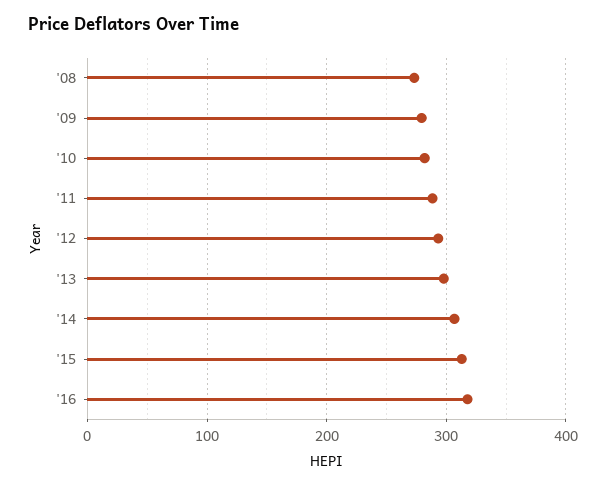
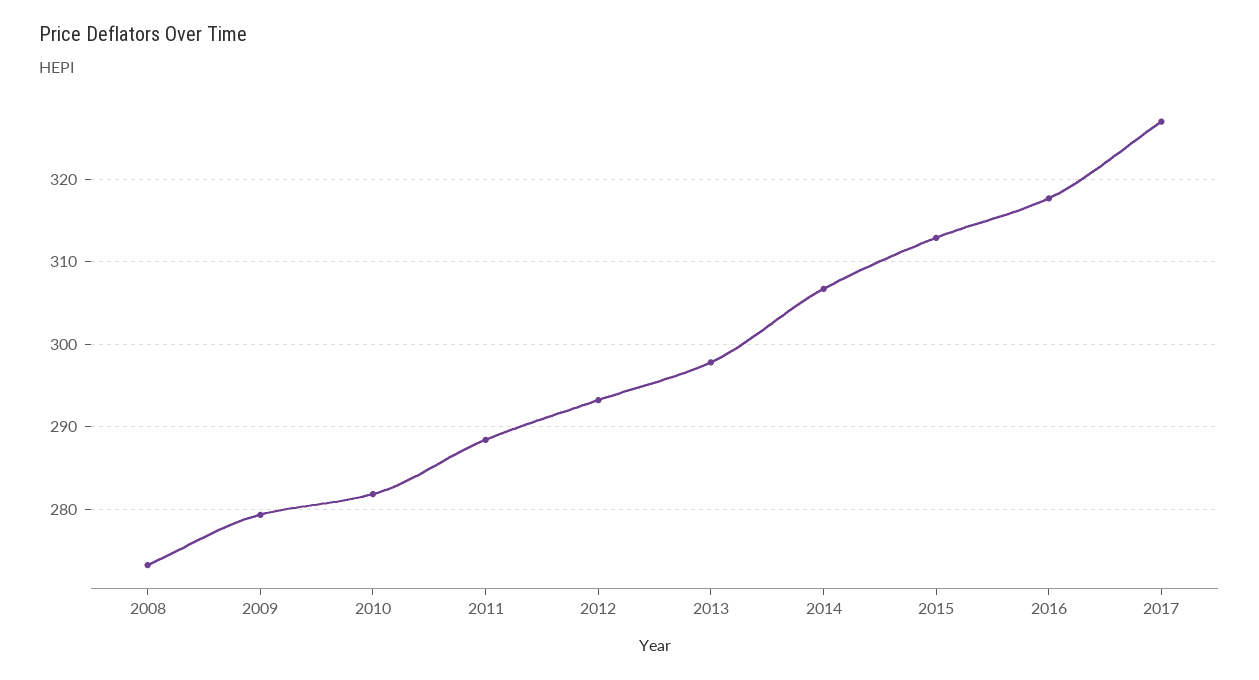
2017: none -> 327

